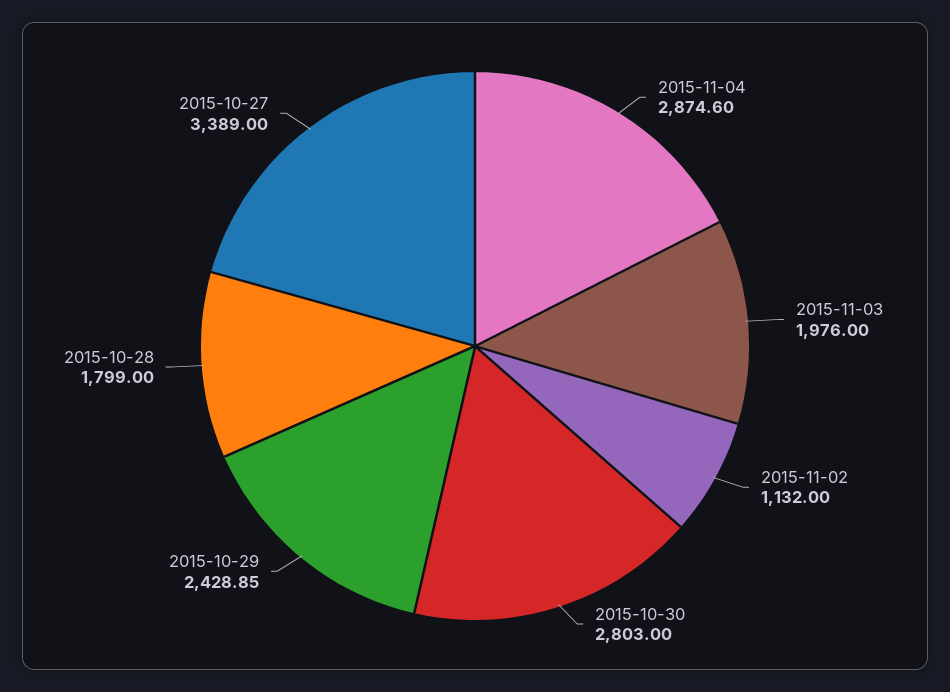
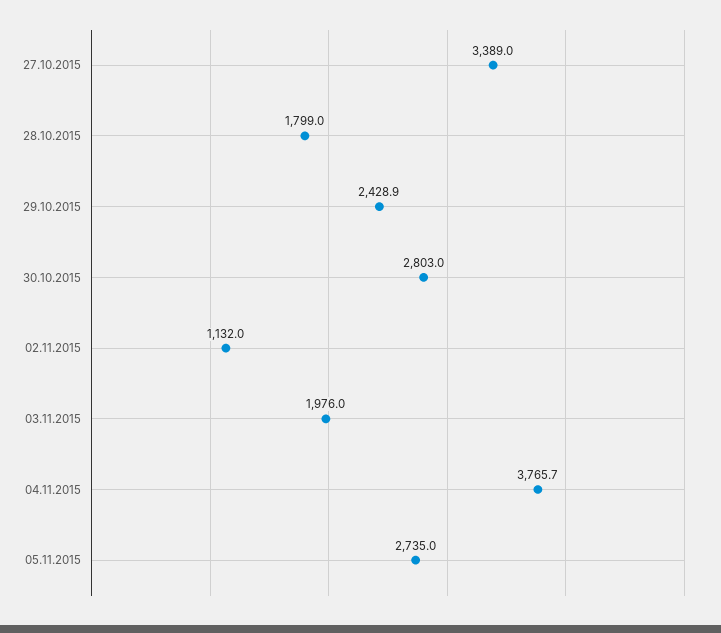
2015-11-04: 2874.6 -> 3765.7
05.11.2015: none -> 2735

